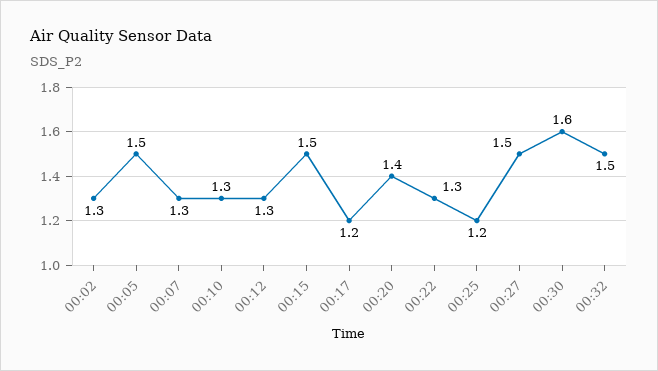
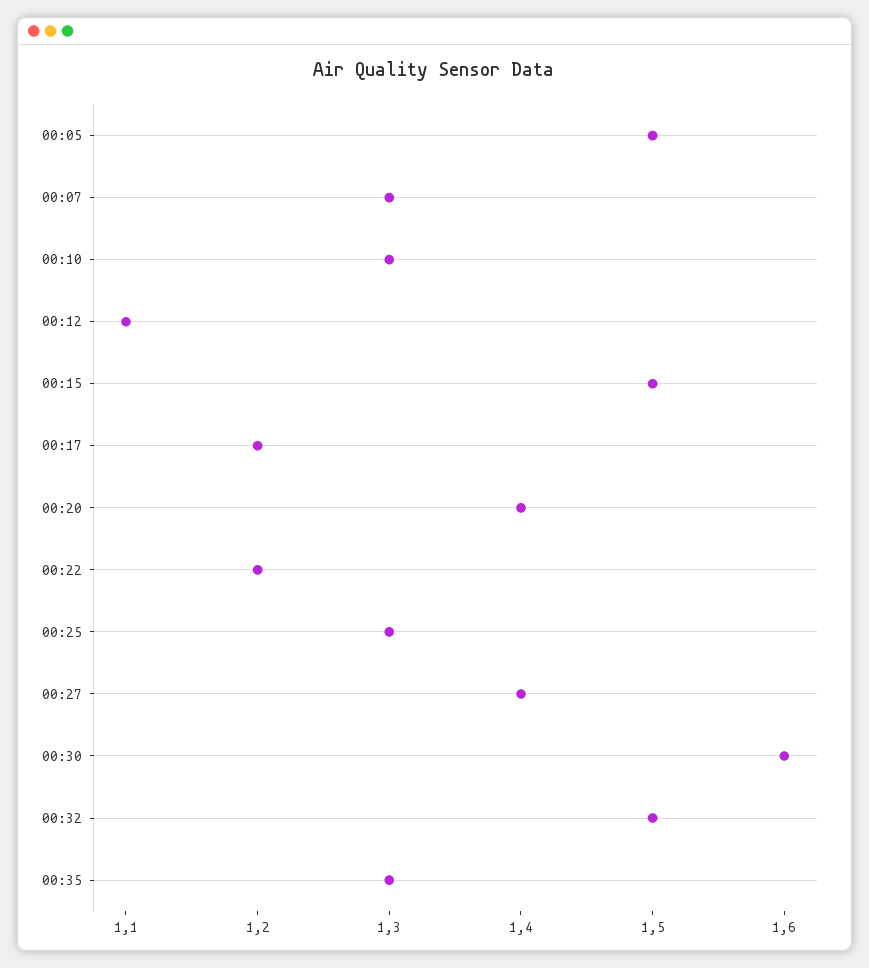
00:02: 1.3 -> none
00:12: 1.3 -> 1.1
00:22: 1.3 -> 1.2
00:25: 1.2 -> 1.3
00:27: 1.5 -> 1.4
00:35: none -> 1.3

